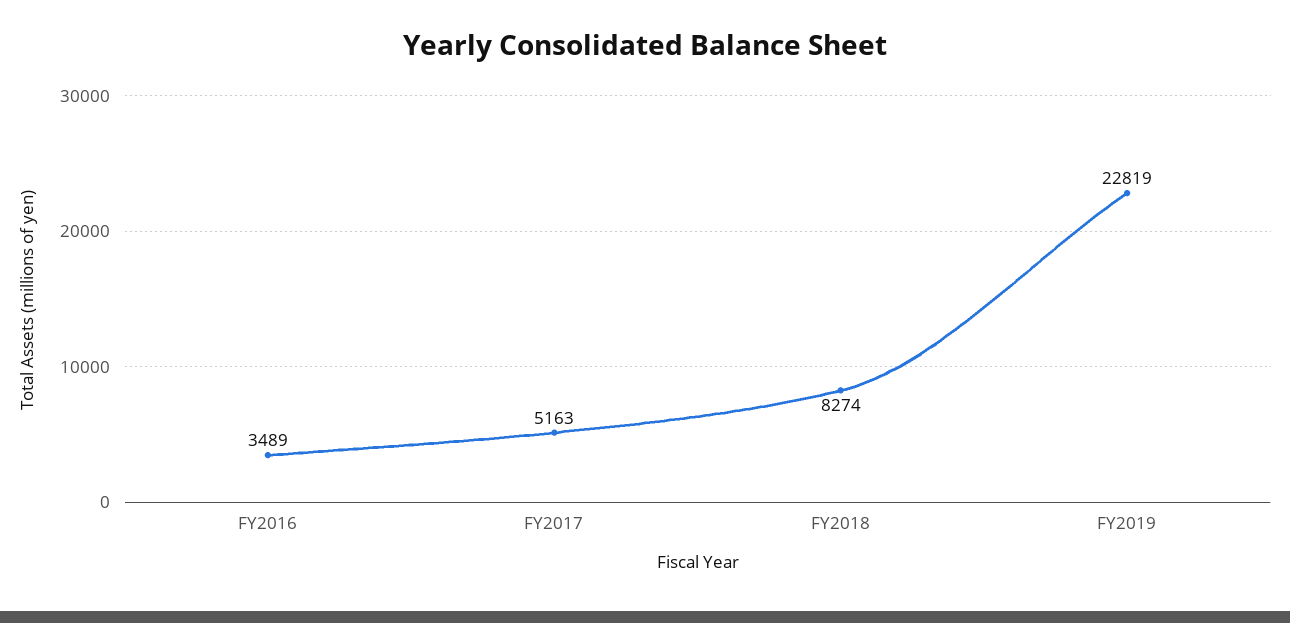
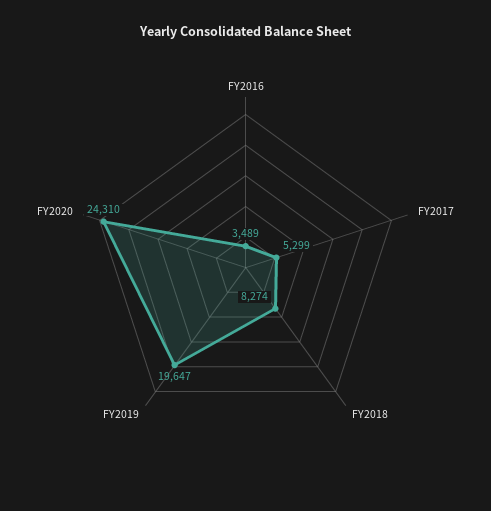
FY2017: 5163 -> 5299
FY2019: 22819 -> 19647
FY2020: none -> 24310

